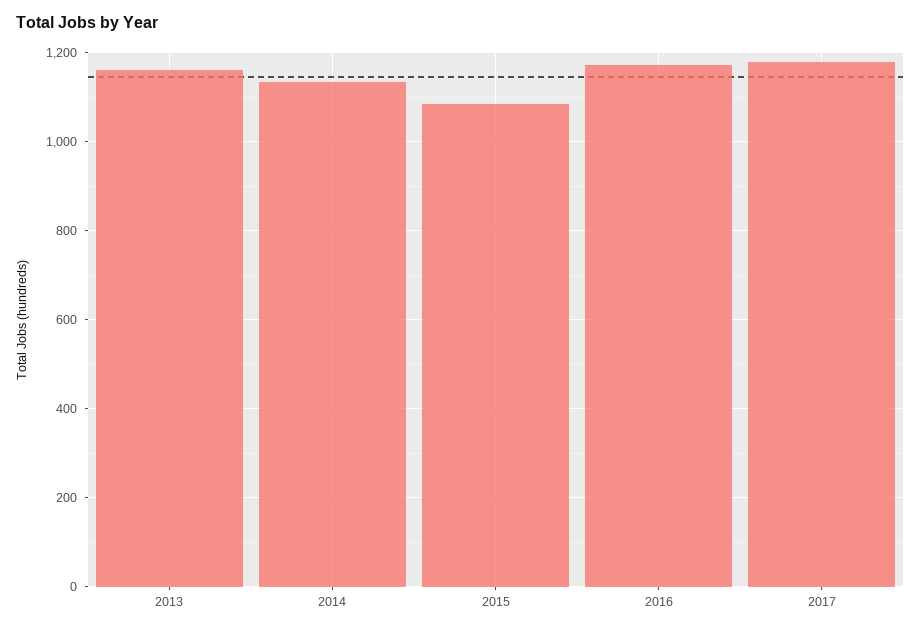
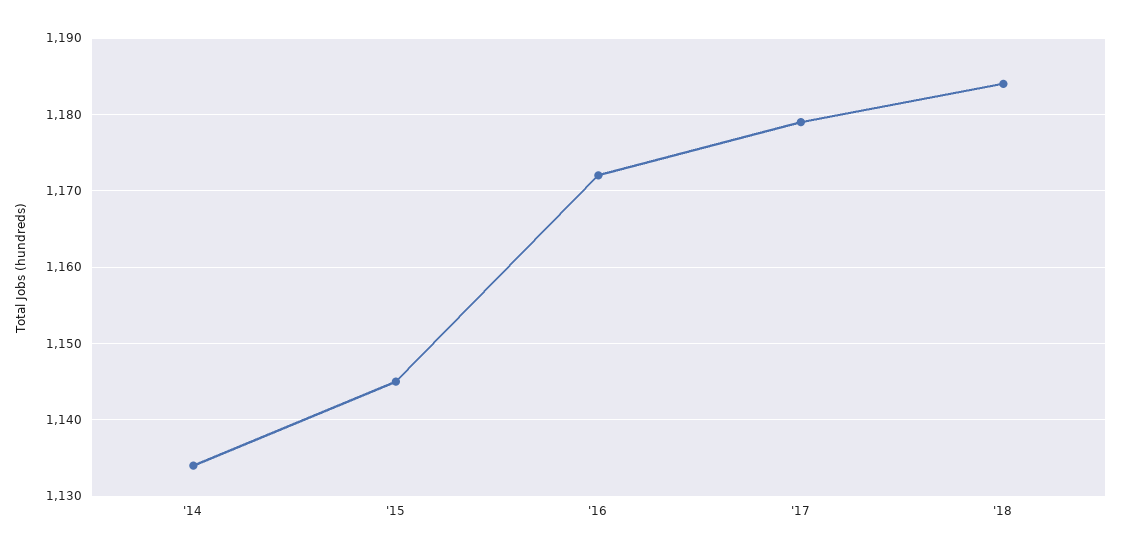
2013: 1160 -> none
2015: 1080 -> 1145
'18: none -> 1184

